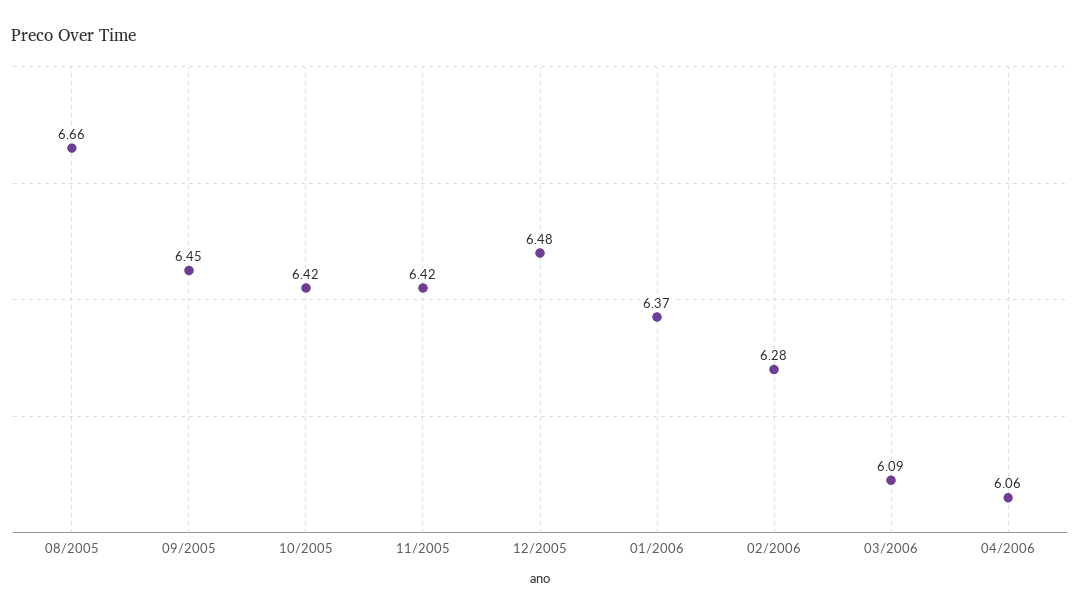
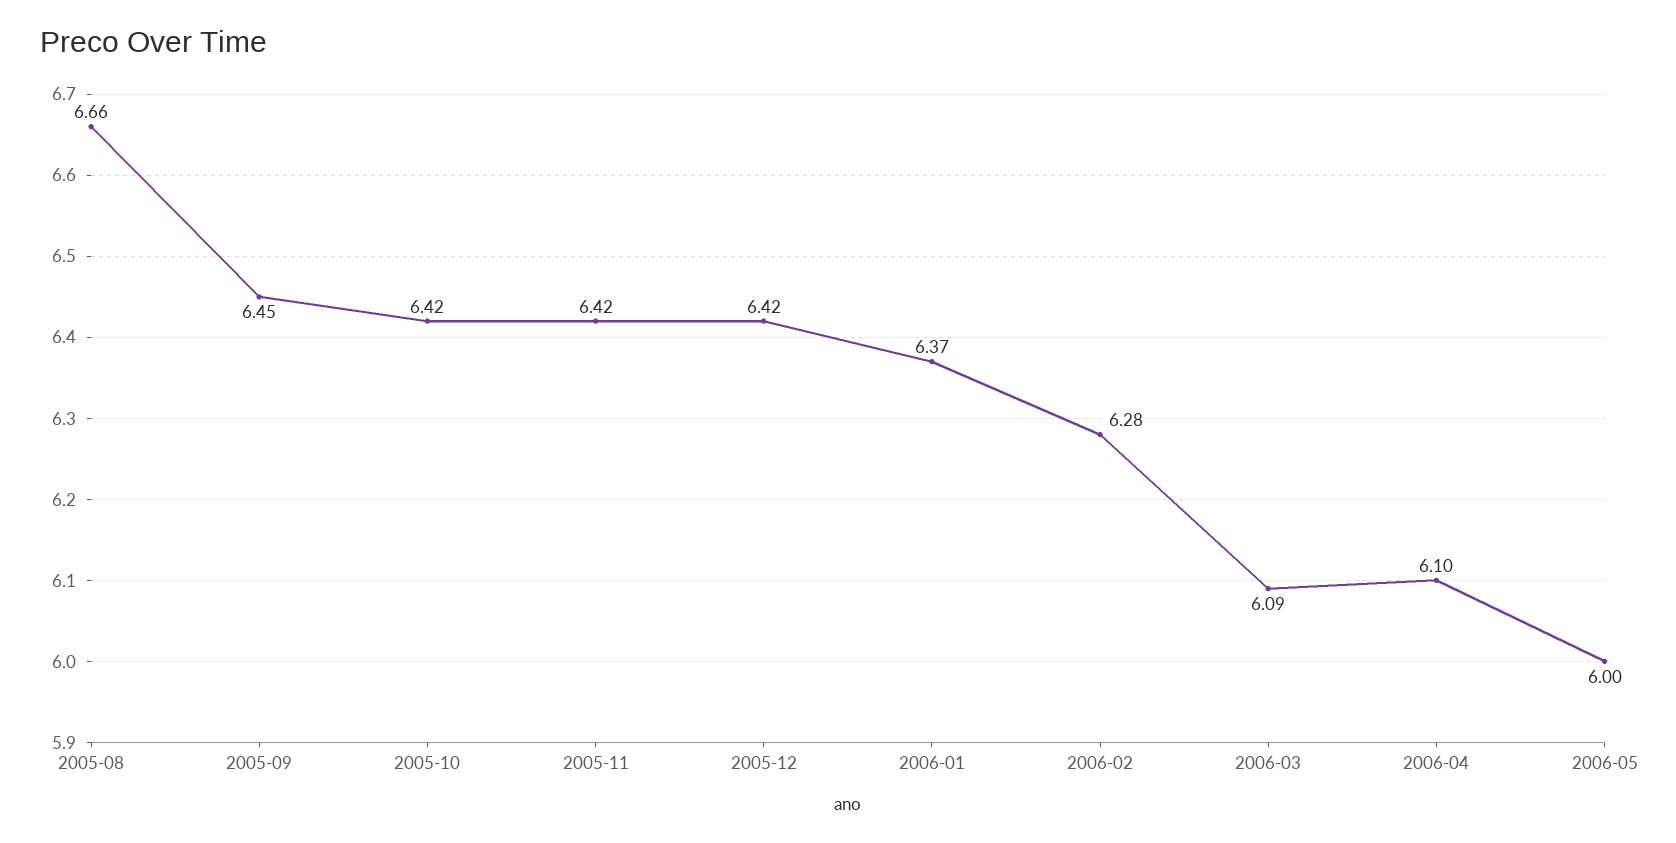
12/2005: 6.48 -> 6.42
04/2006: 6.06 -> 6.1
2006-05: none -> 6

